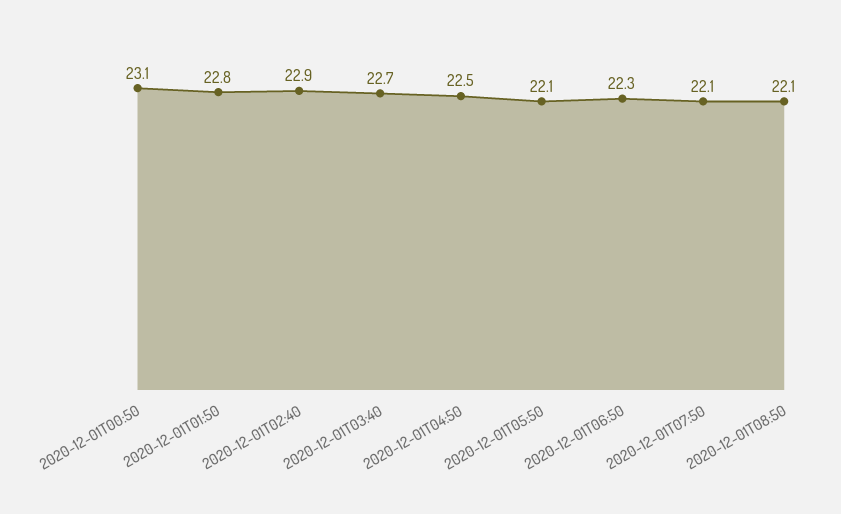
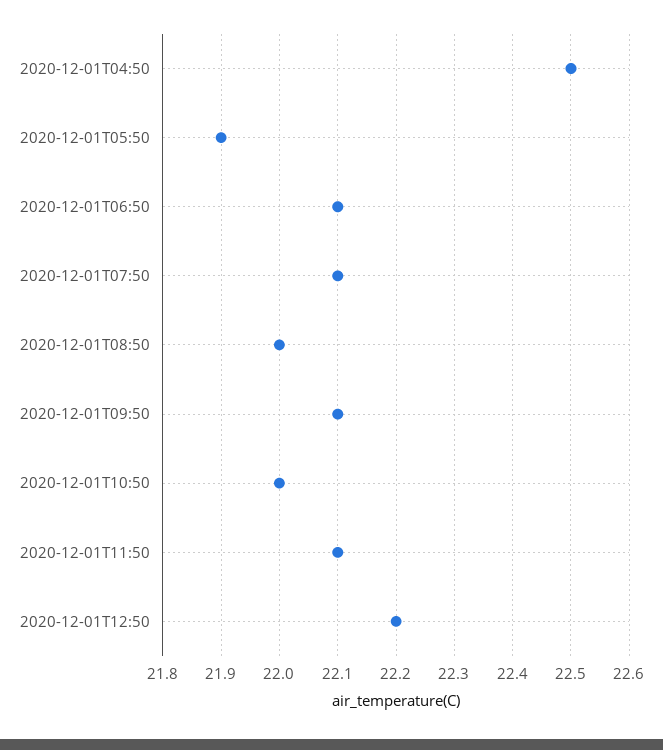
2020-12-01T00:50: 23.1 -> none
2020-12-01T01:50: 22.8 -> none
2020-12-01T02:40: 22.9 -> none
2020-12-01T03:40: 22.7 -> none
2020-12-01T05:50: 22.1 -> 21.9
2020-12-01T06:50: 22.3 -> 22.1
2020-12-01T08:50: 22.1 -> 22
2020-12-01T09:50: none -> 22.1
2020-12-01T10:50: none -> 22
2020-12-01T11:50: none -> 22.1
2020-12-01T12:50: none -> 22.2

